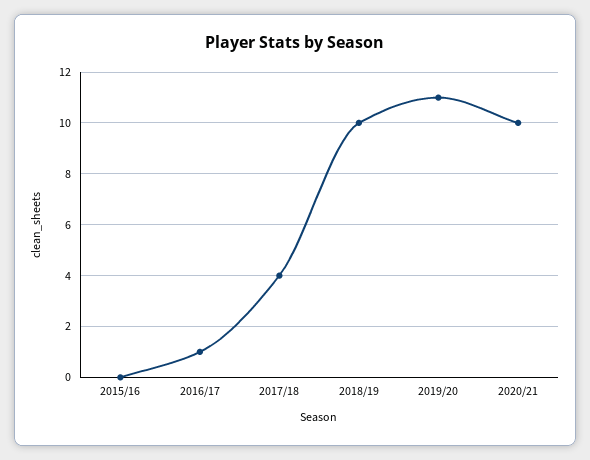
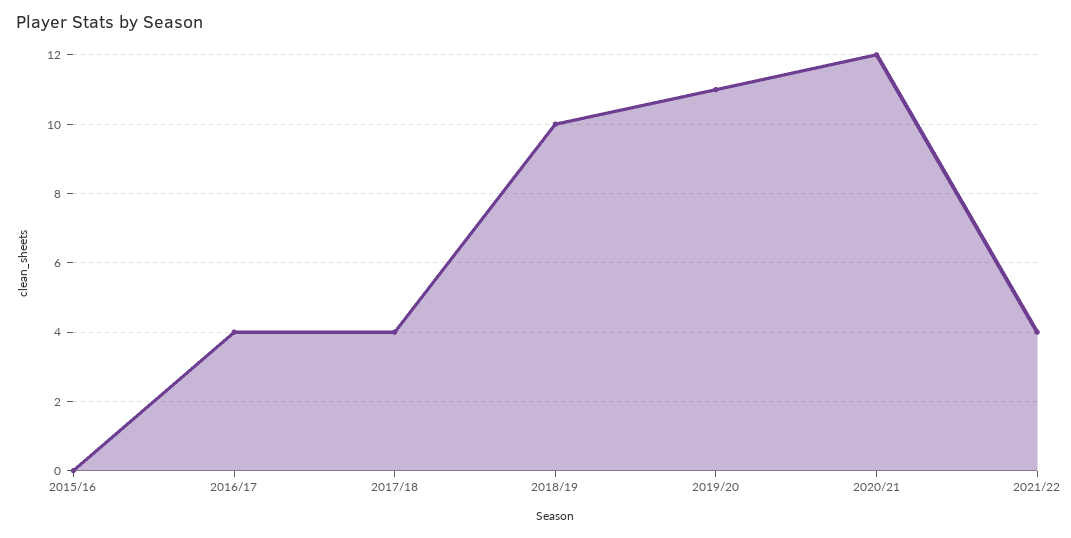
2016/17: 1 -> 4
2020/21: 10 -> 12
2021/22: none -> 4

